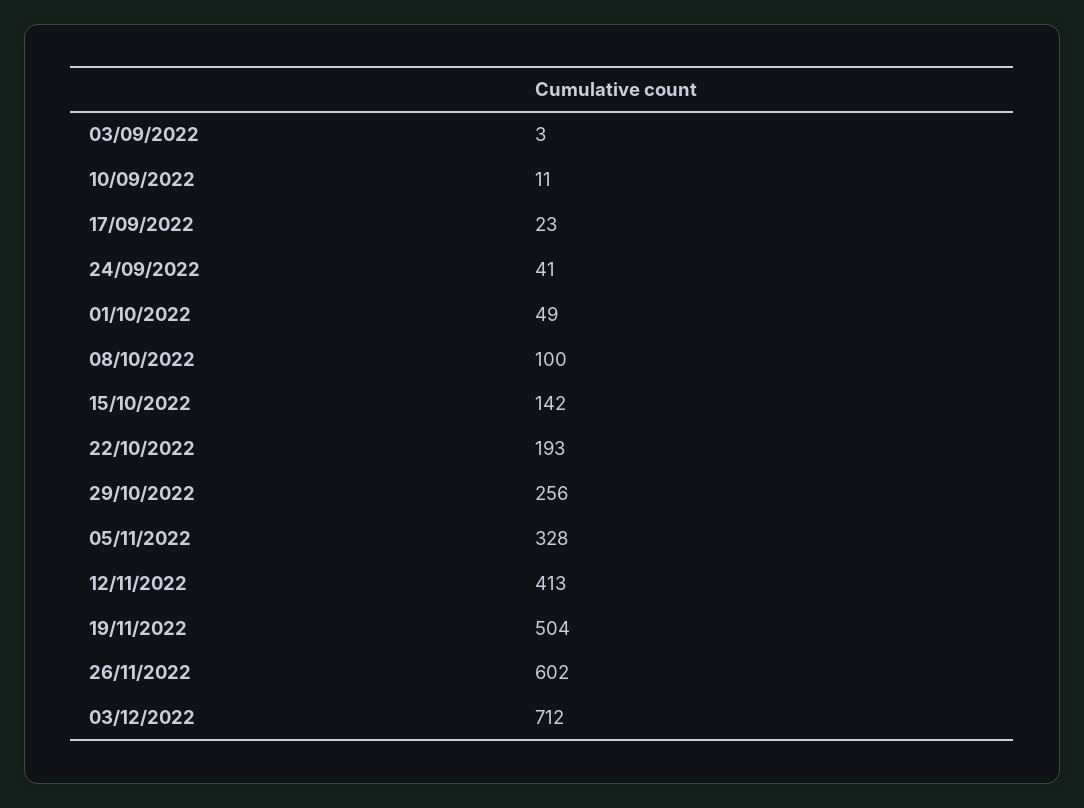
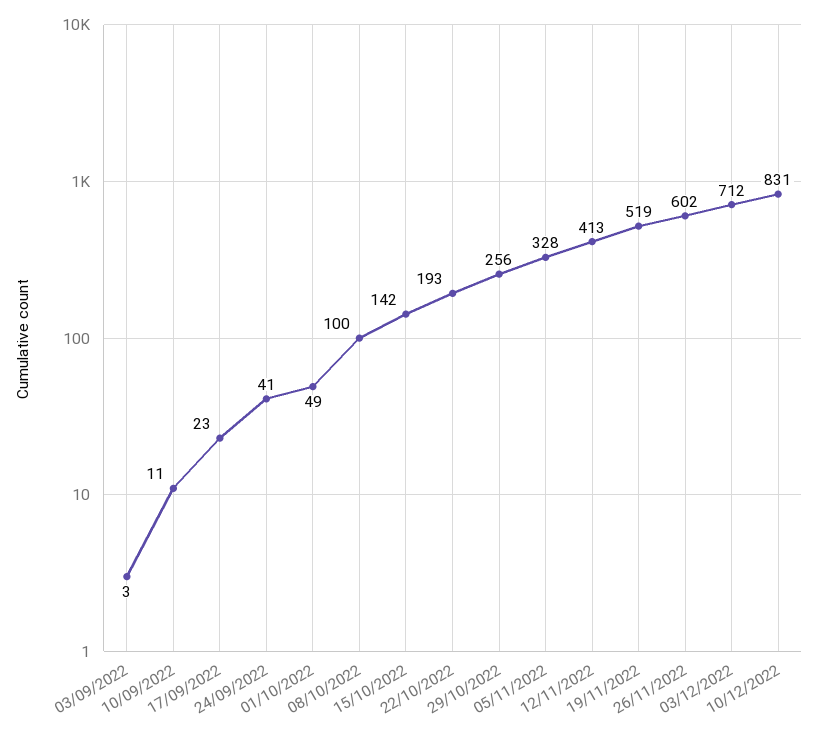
19/11/2022: 504 -> 519
10/12/2022: none -> 831

